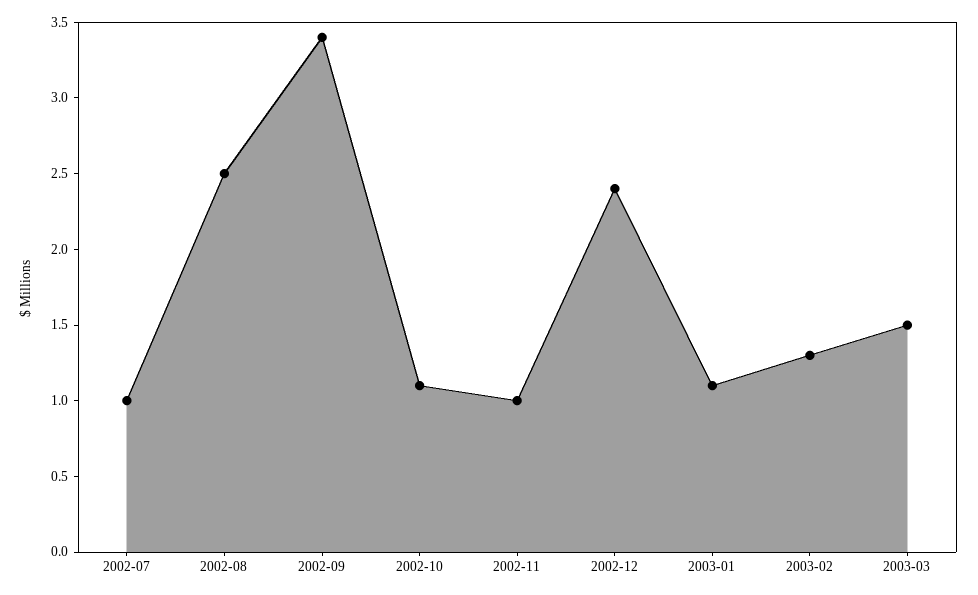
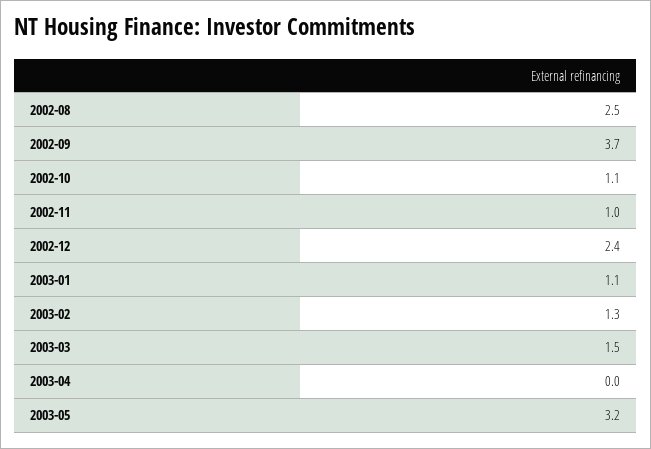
2002-07: 1 -> none
2002-09: 3.4 -> 3.7
2003-04: none -> 0
2003-05: none -> 3.2

